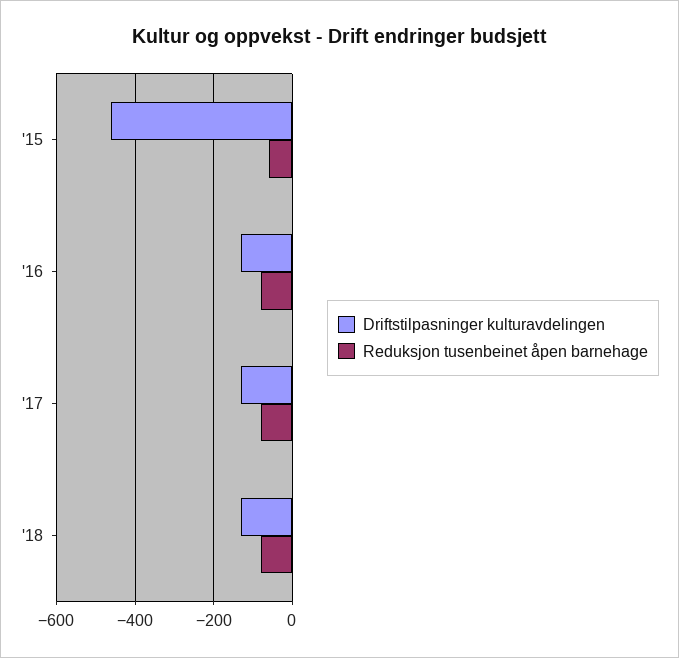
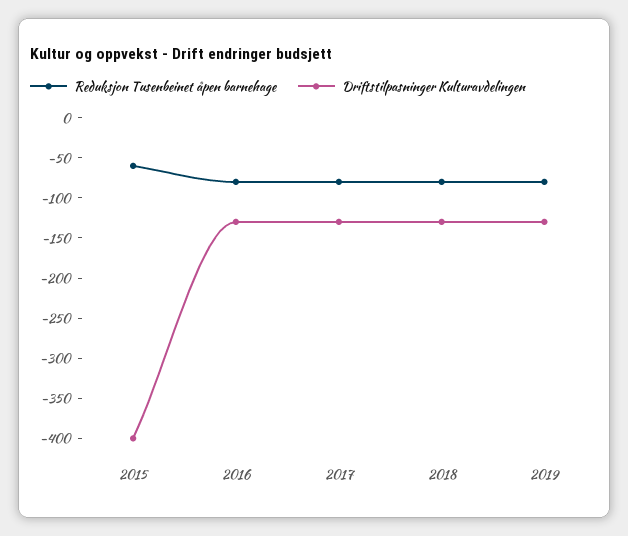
Driftstilpasninger kulturavdelingen, '15: -460 -> -400
Reduksjon tusenbeinet åpen barnehage, 2019: none -> -80
Driftstilpasninger kulturavdelingen, 2019: none -> -130

